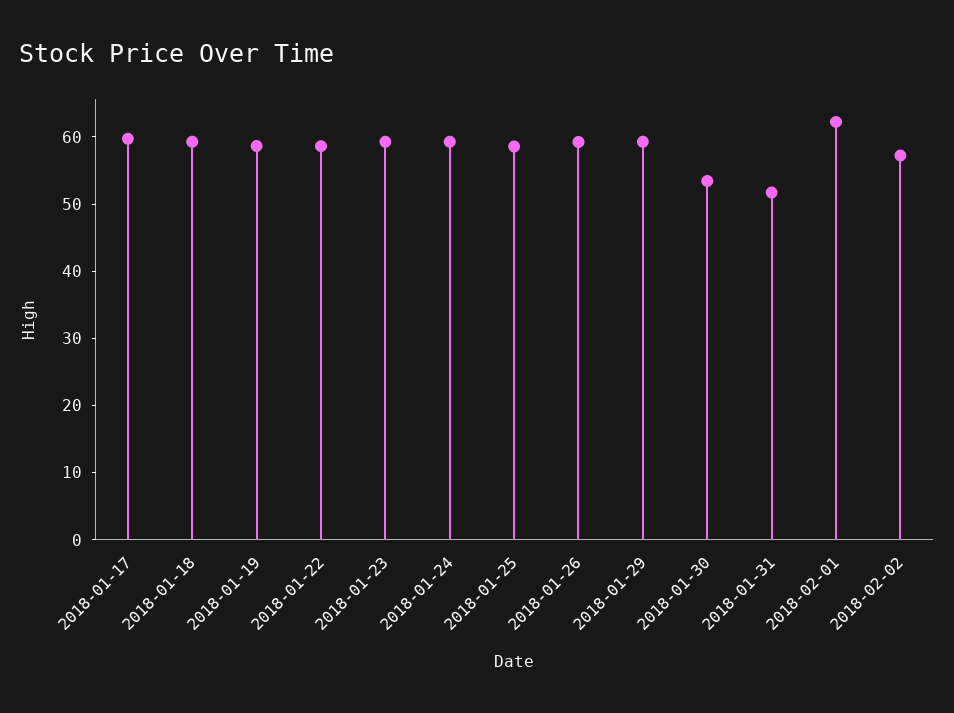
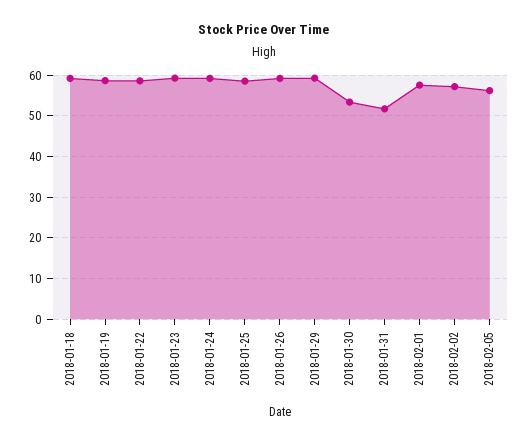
2018-01-17: 60 -> none
2018-02-01: 62 -> 58
2018-02-05: none -> 56

